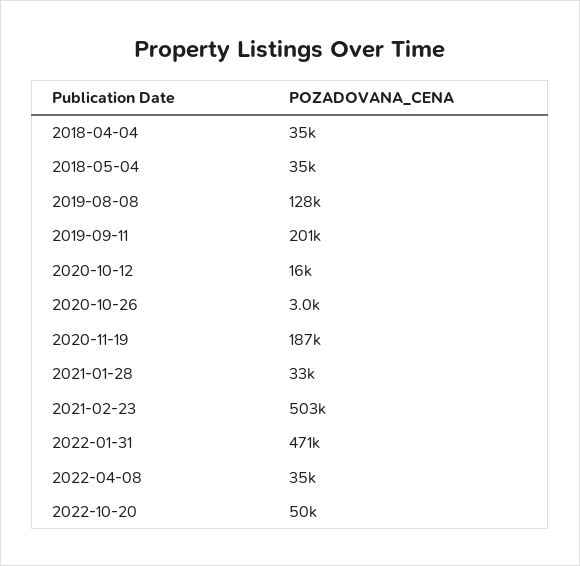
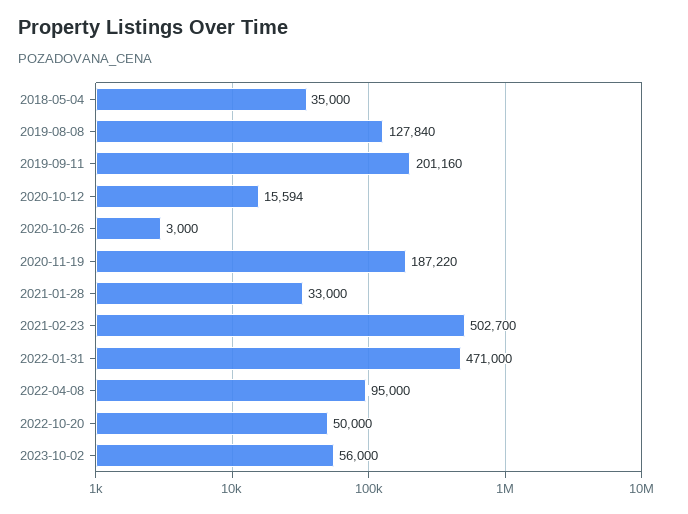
2018-04-04: 35000 -> none
2022-04-08: 35000 -> 95000
2023-10-02: none -> 56000

